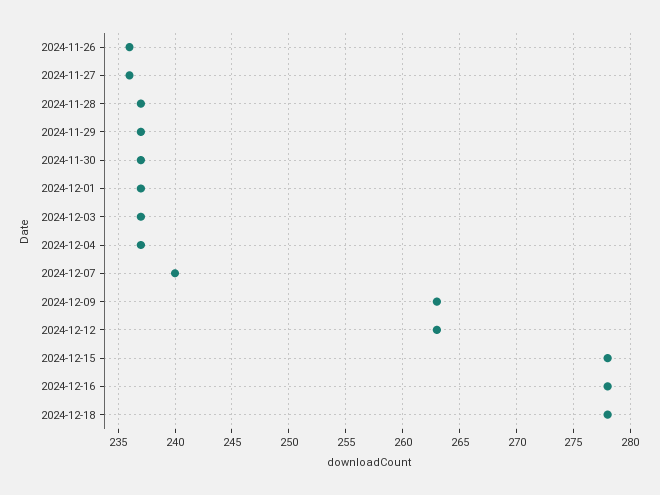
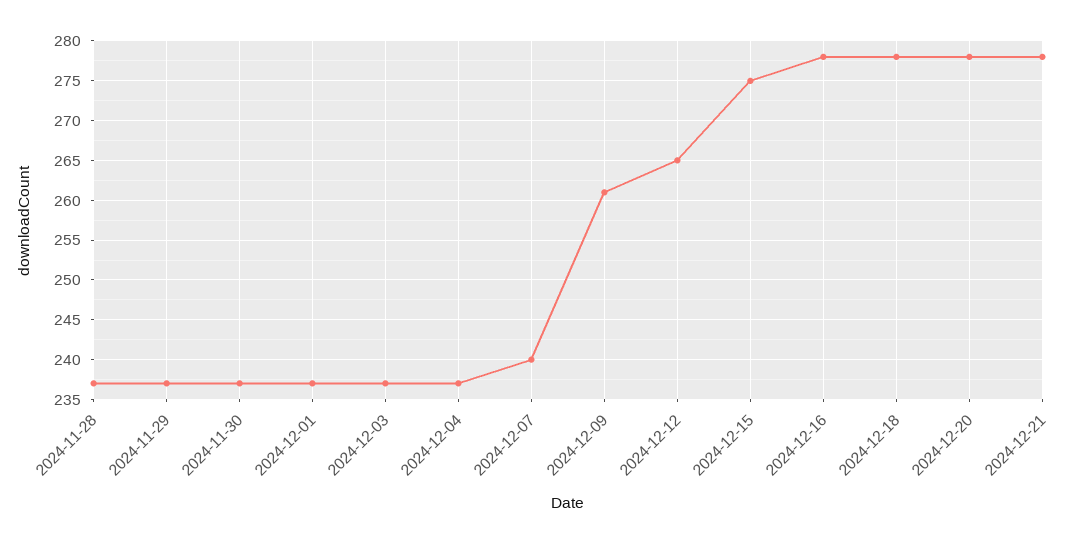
2024-11-26: 236 -> none
2024-11-27: 236 -> none
2024-12-09: 263 -> 261
2024-12-12: 263 -> 265
2024-12-15: 278 -> 275
2024-12-20: none -> 278
2024-12-21: none -> 278

